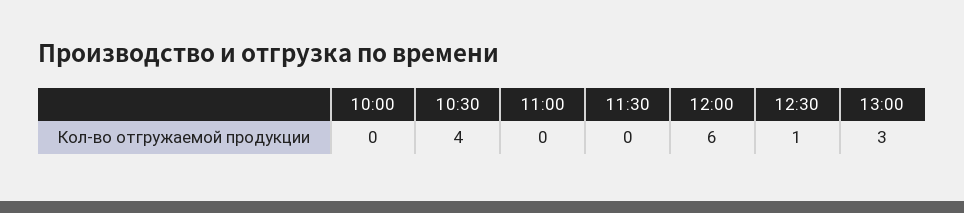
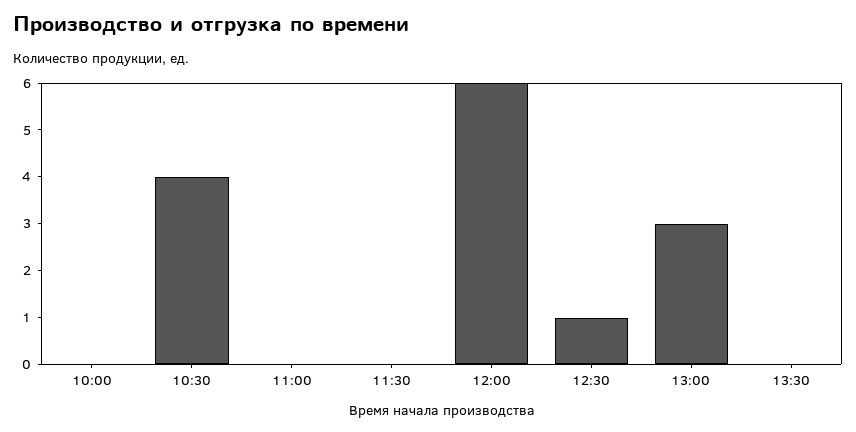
13:30: none -> 0

